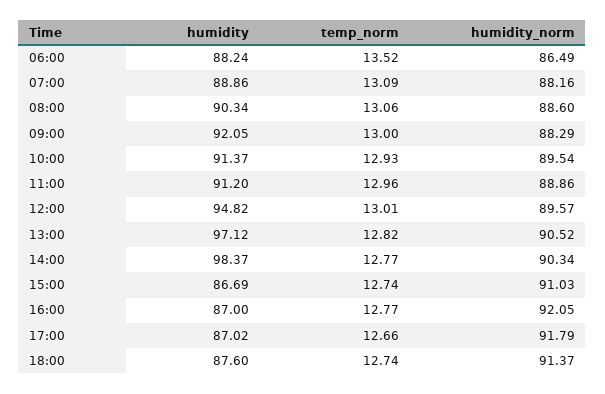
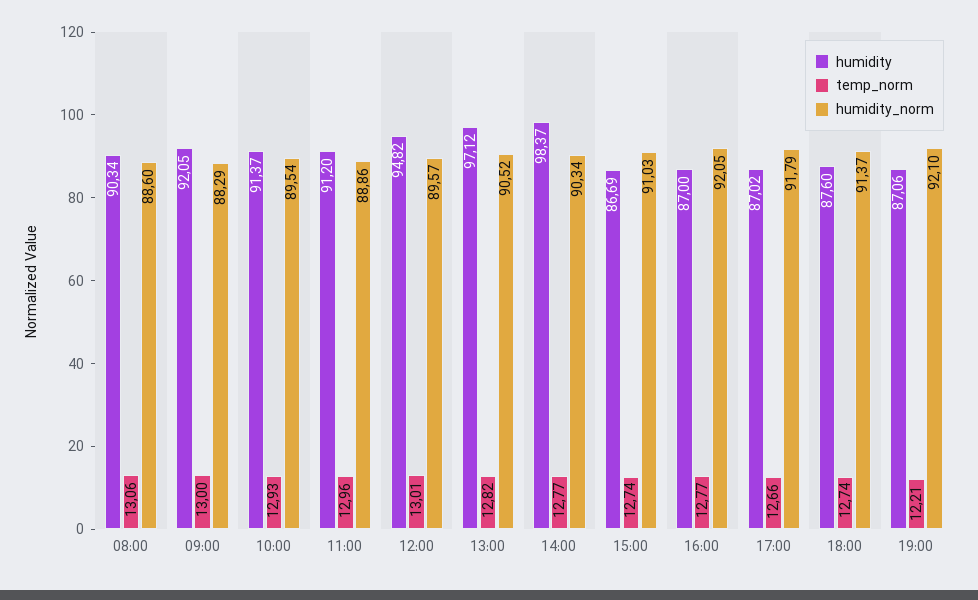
humidity, 06:00: 88.24 -> none
temp_norm, 06:00: 13.52 -> none
humidity_norm, 06:00: 86.49 -> none
humidity, 07:00: 88.86 -> none
temp_norm, 07:00: 13.09 -> none
humidity_norm, 07:00: 88.16 -> none
humidity, 19:00: none -> 87.06
temp_norm, 19:00: none -> 12.21
humidity_norm, 19:00: none -> 92.1

